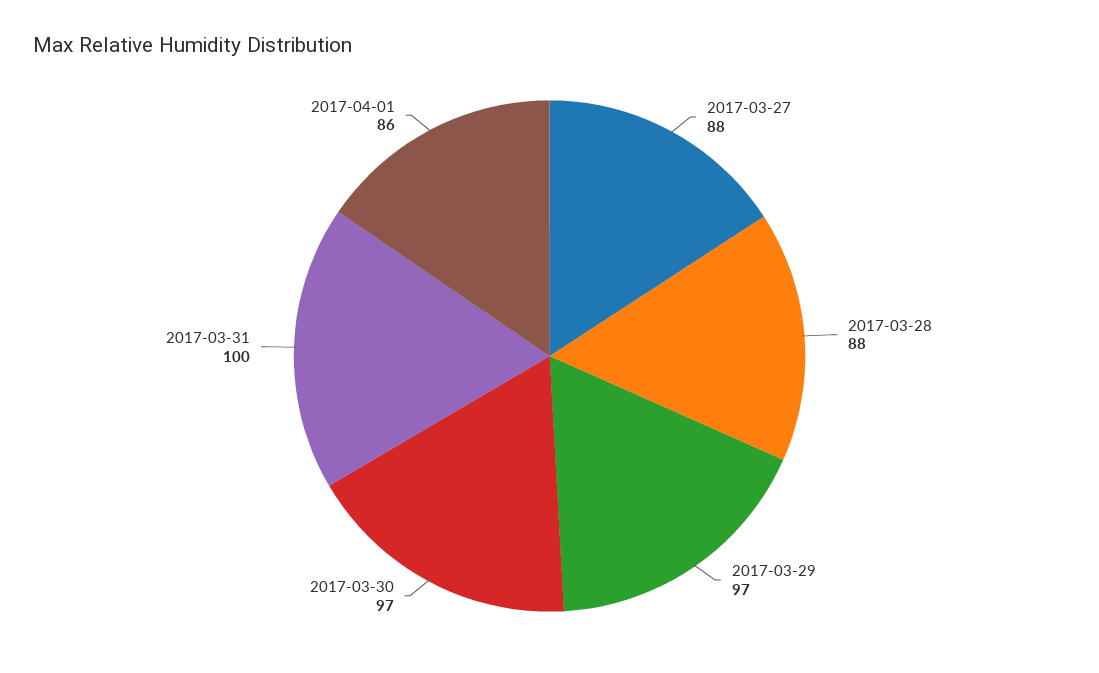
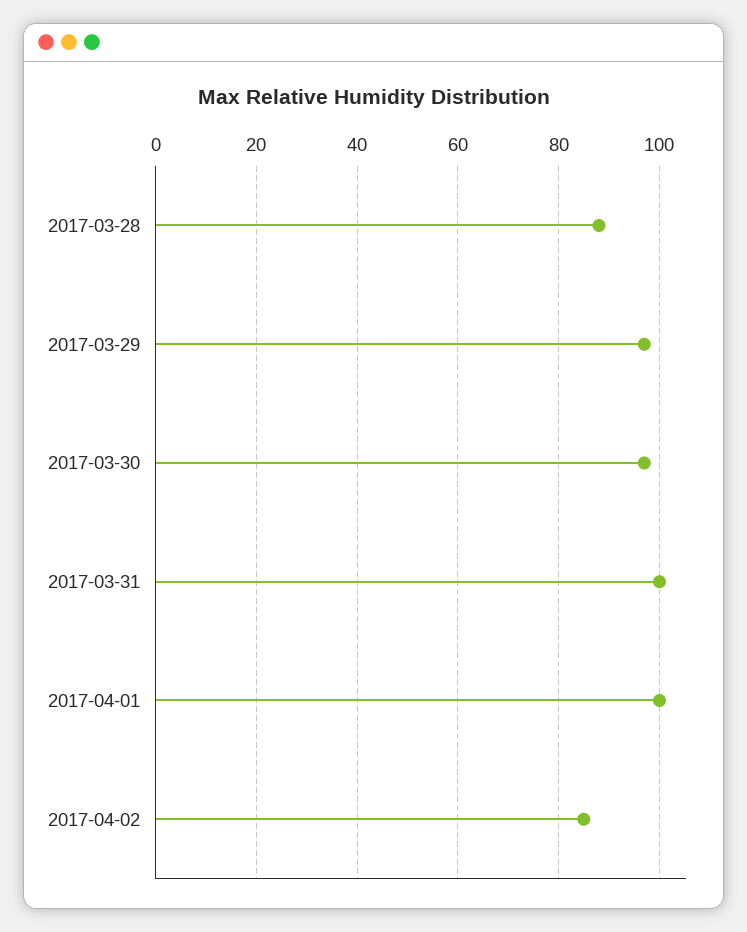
2017-03-27: 88 -> none
2017-04-01: 86 -> 100
2017-04-02: none -> 85

